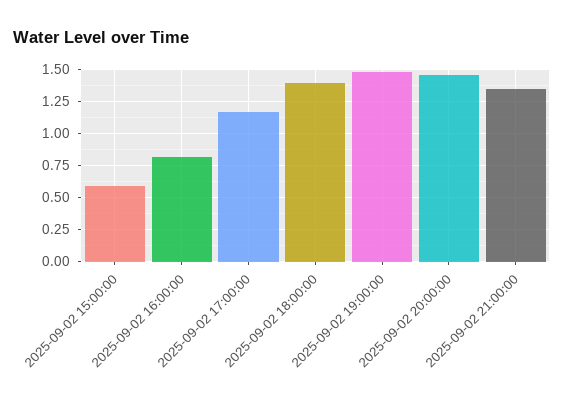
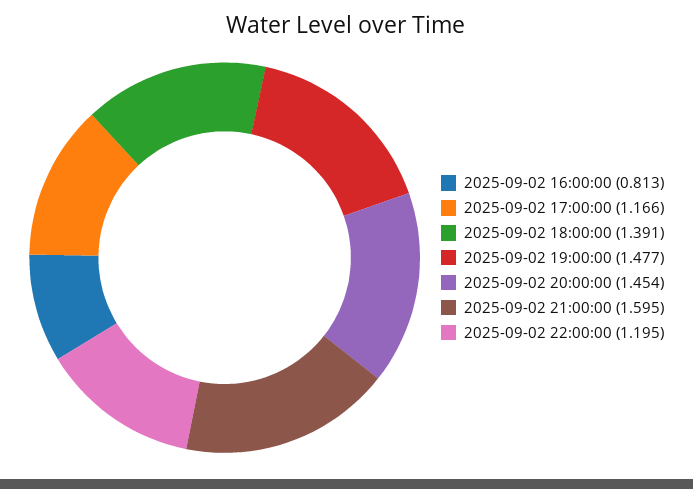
2025-09-02 15:00:00: 0.6 -> none
2025-09-02 21:00:00: 1.35 -> 1.595
2025-09-02 22:00:00: none -> 1.195

